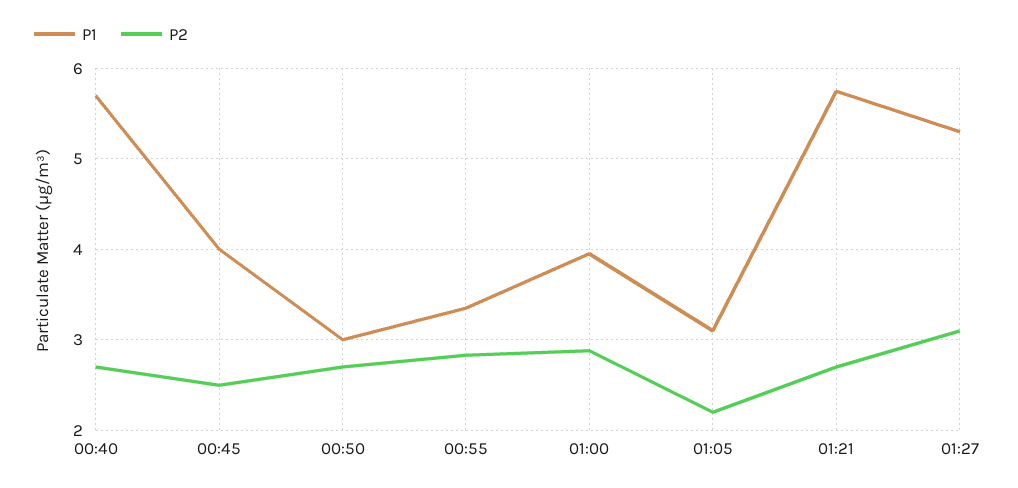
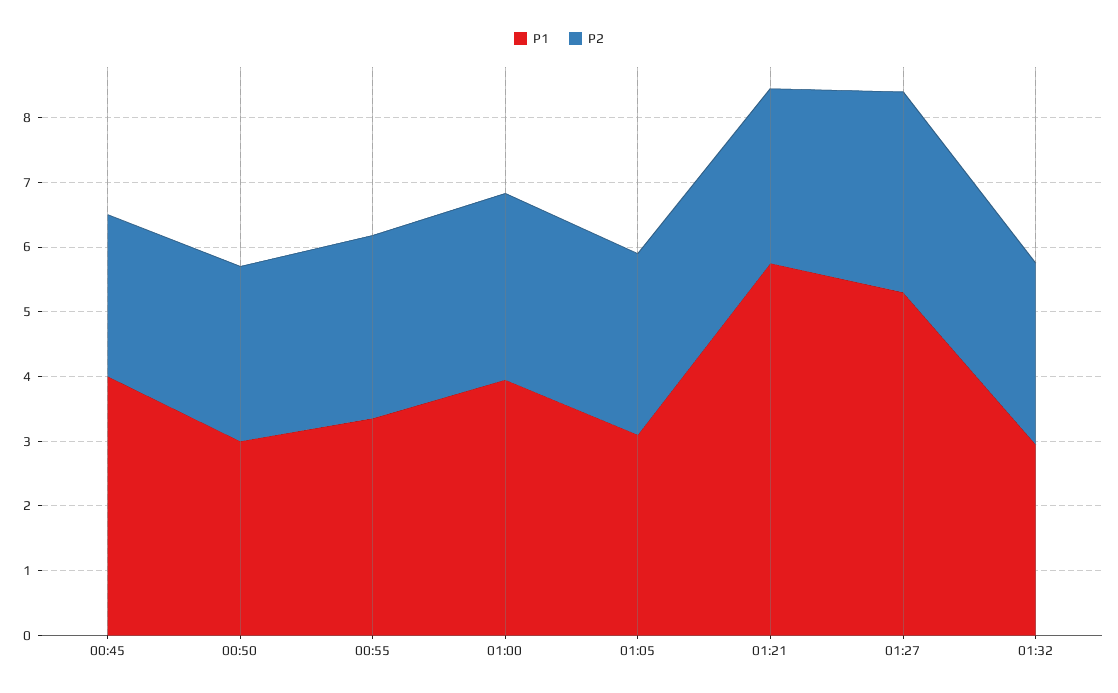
P1, 00:40: 5.7 -> none
P2, 00:40: 2.7 -> none
P2, 01:05: 2.2 -> 2.8
P1, 01:32: none -> 3
P2, 01:32: none -> 2.8

